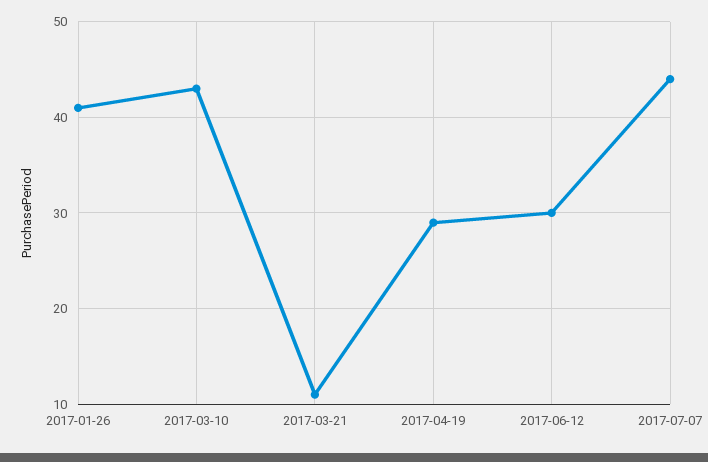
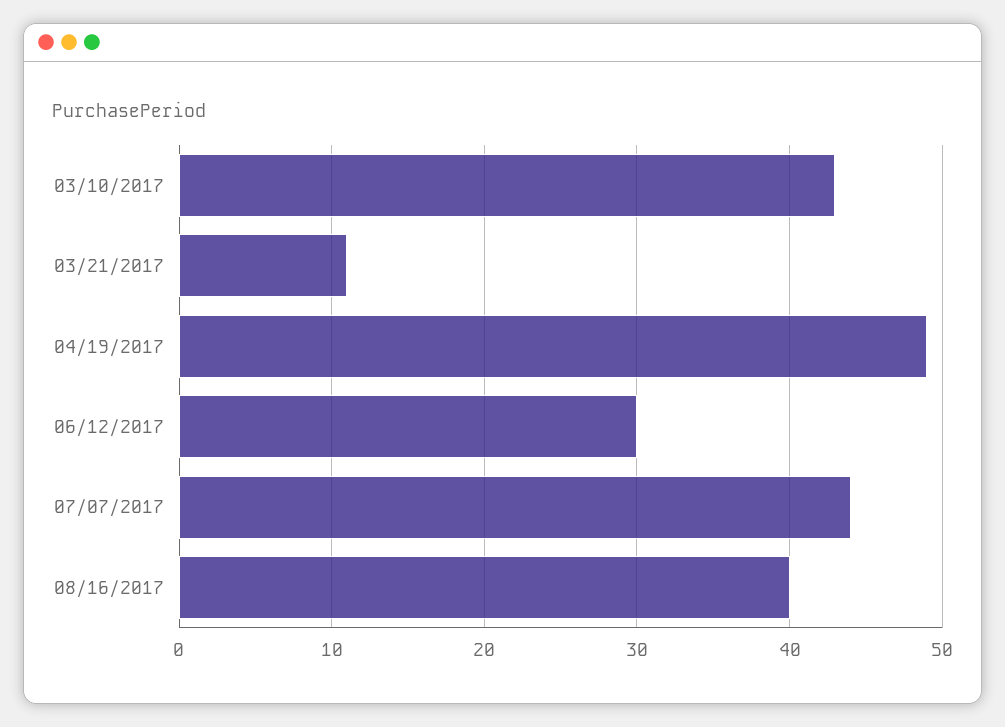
2017-01-26: 41 -> none
2017-04-19: 29 -> 49
08/16/2017: none -> 40

